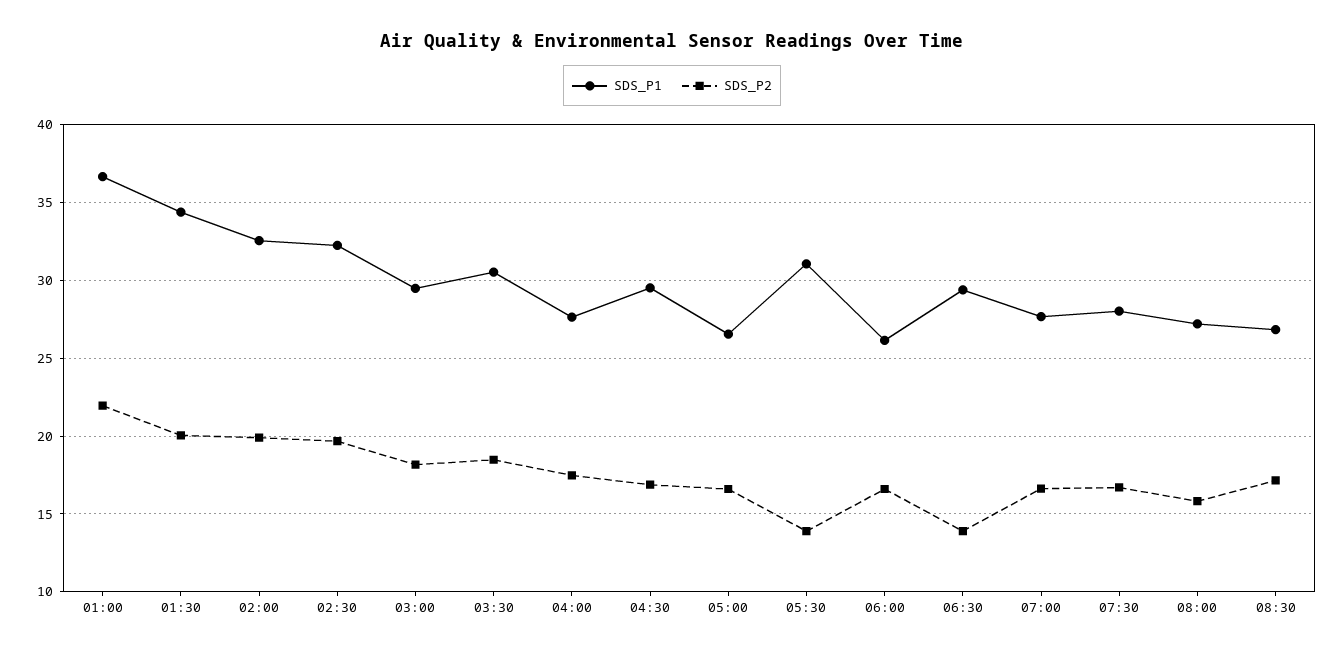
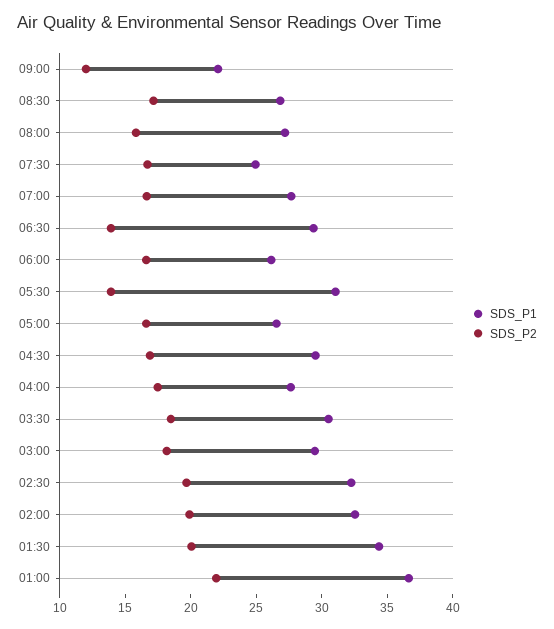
SDS_P1, 07:30: 28 -> 25
SDS_P1, 09:00: none -> 22
SDS_P2, 09:00: none -> 12

